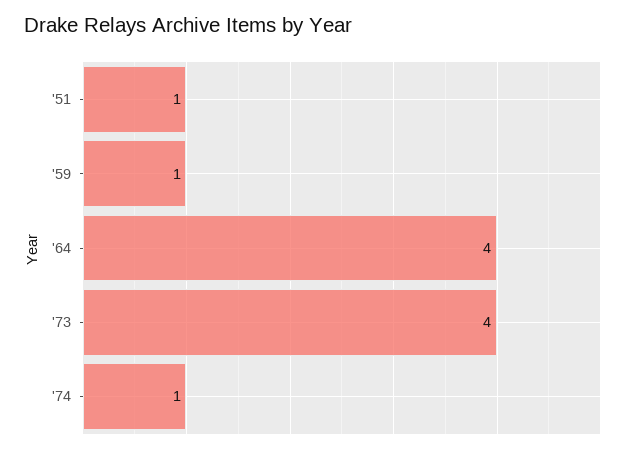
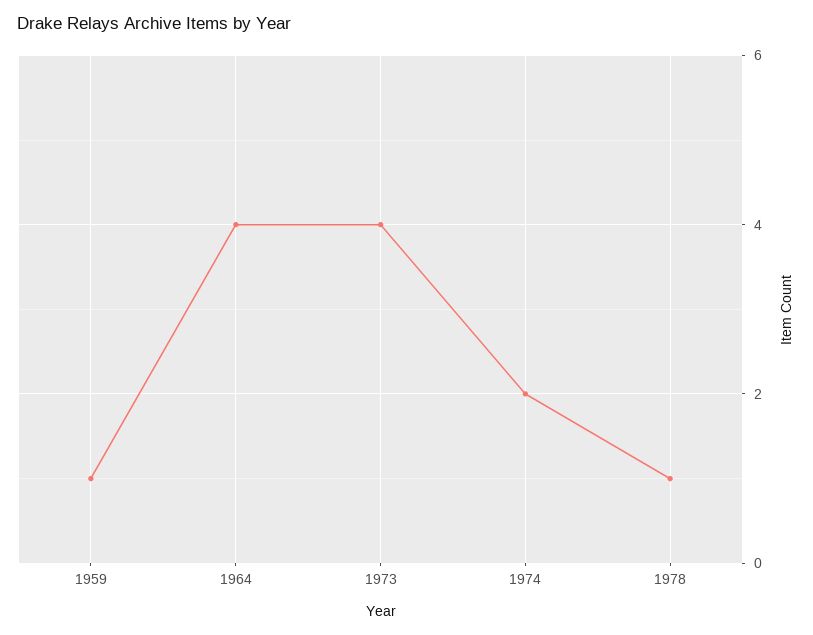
'51: 1 -> none
'74: 1 -> 2
1978: none -> 1

